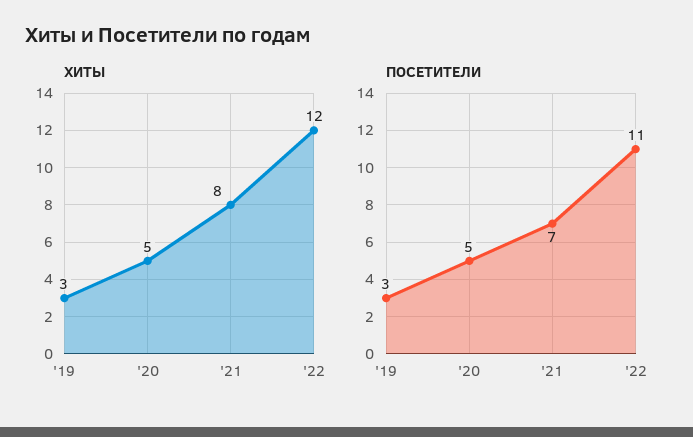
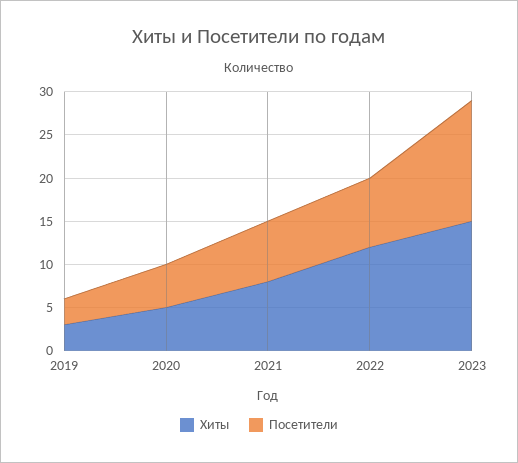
ПОСЕТИТЕЛИ, '22: 11 -> 8
ХИТЫ, 2023: none -> 15
ПОСЕТИТЕЛИ, 2023: none -> 14

